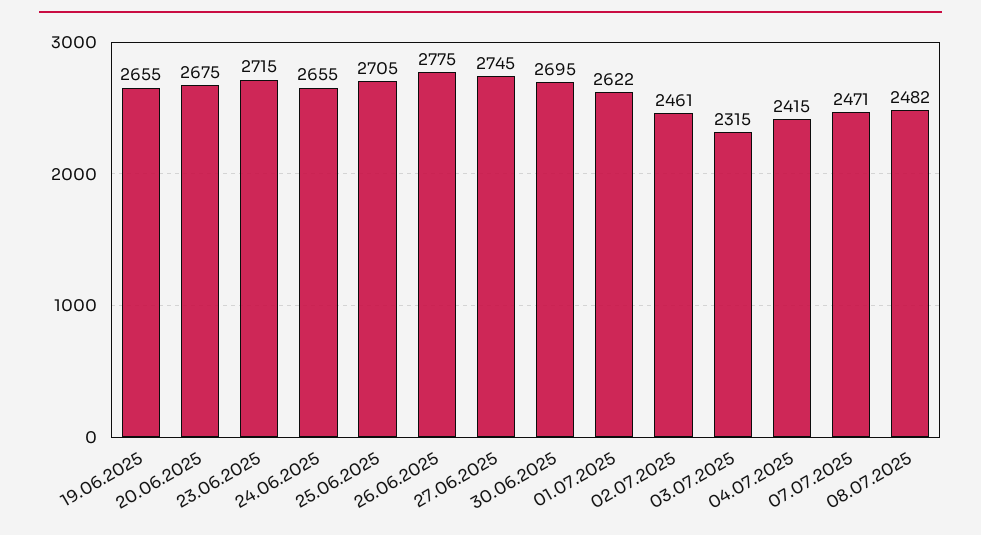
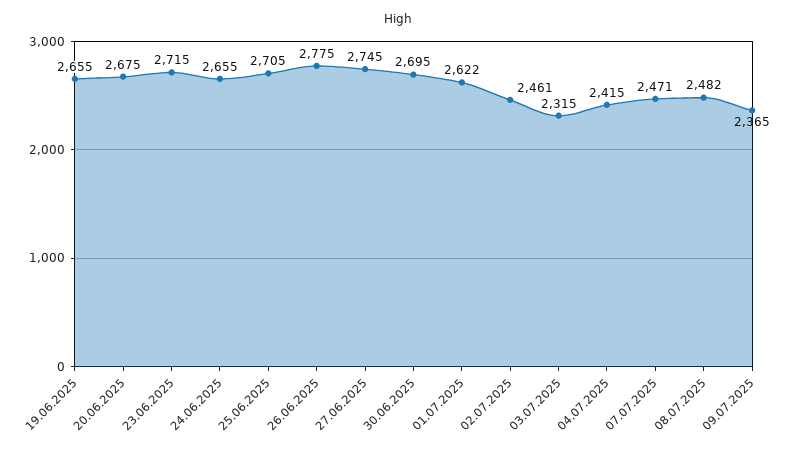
09.07.2025: none -> 2365

